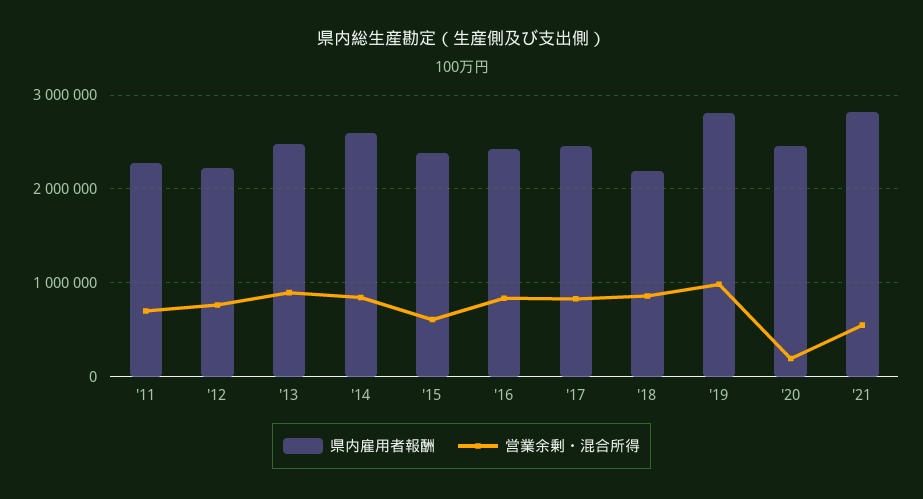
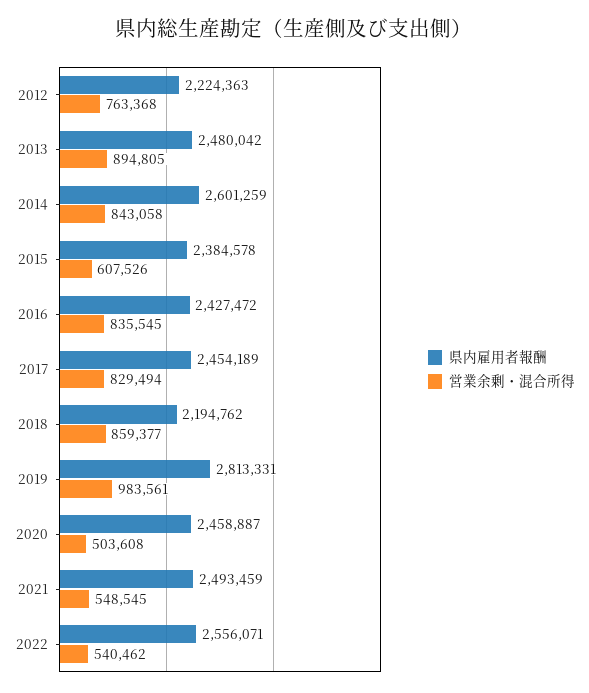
県内雇用者報酬, '11: 2300000 -> none
営業余剰・混合所得, '11: 700000 -> none
営業余剰・混合所得, '20: 200000 -> 503608
県内雇用者報酬, '21: 2800000 -> 2493459
県内雇用者報酬, 2022: none -> 2556071
営業余剰・混合所得, 2022: none -> 540462

